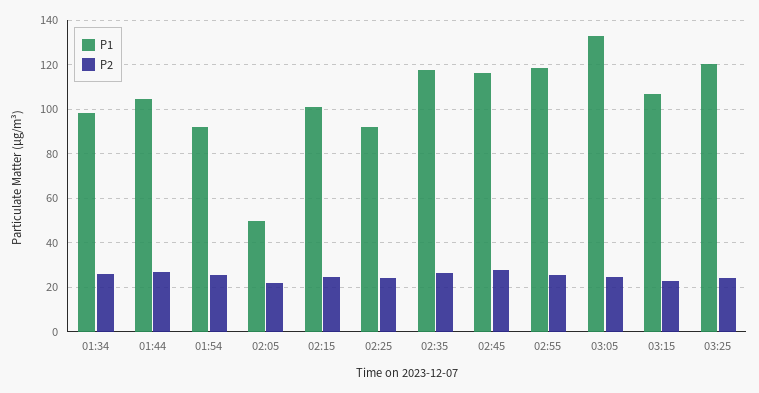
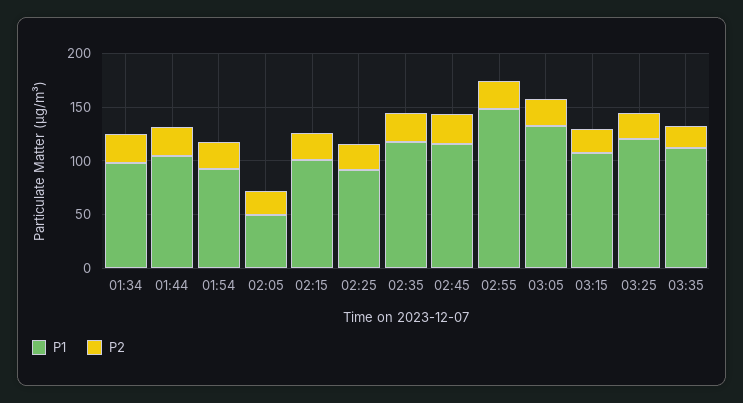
P1, 02:55: 120 -> 150
P1, 03:35: none -> 110
P2, 03:35: none -> 20

